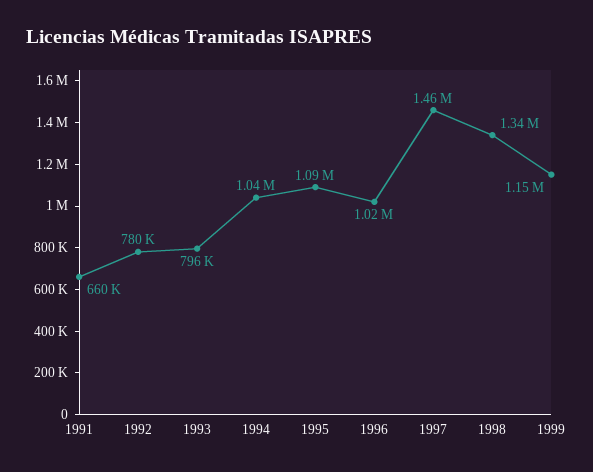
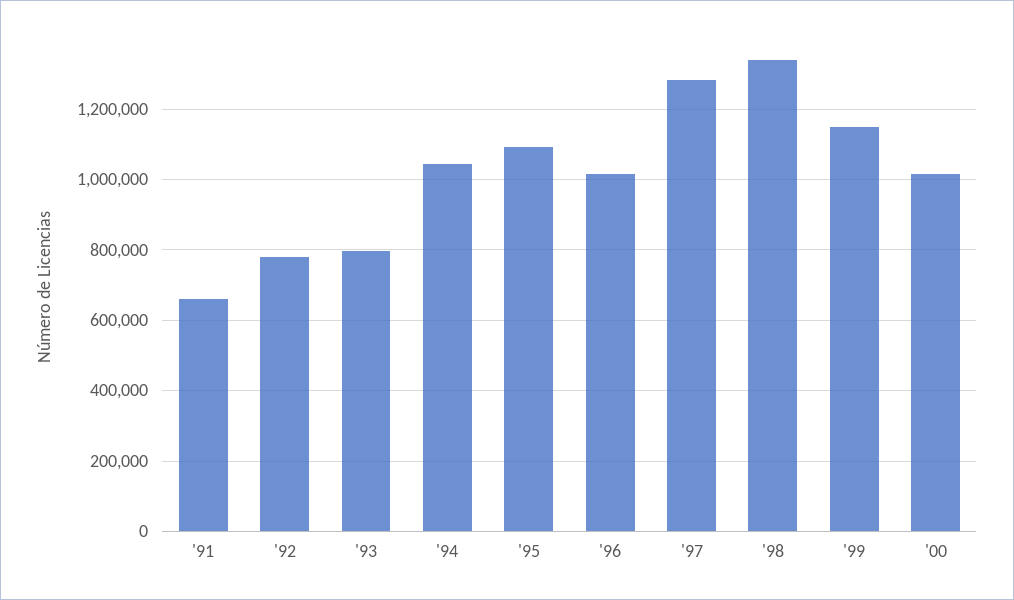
1997: 1460000 -> 1280000
'00: none -> 1020000

